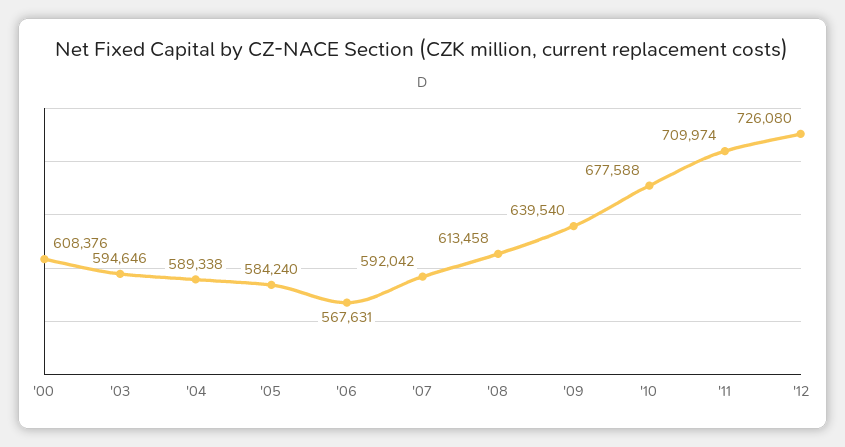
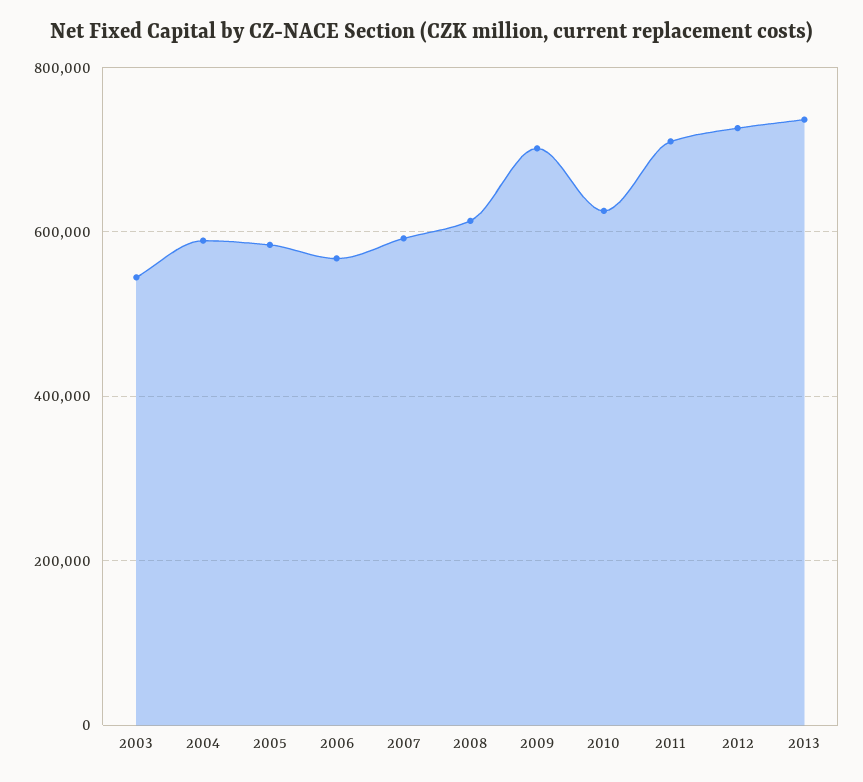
'00: 608376 -> none
'03: 594646 -> 540000
'09: 639540 -> 700000
'10: 677588 -> 620000
2013: none -> 740000

